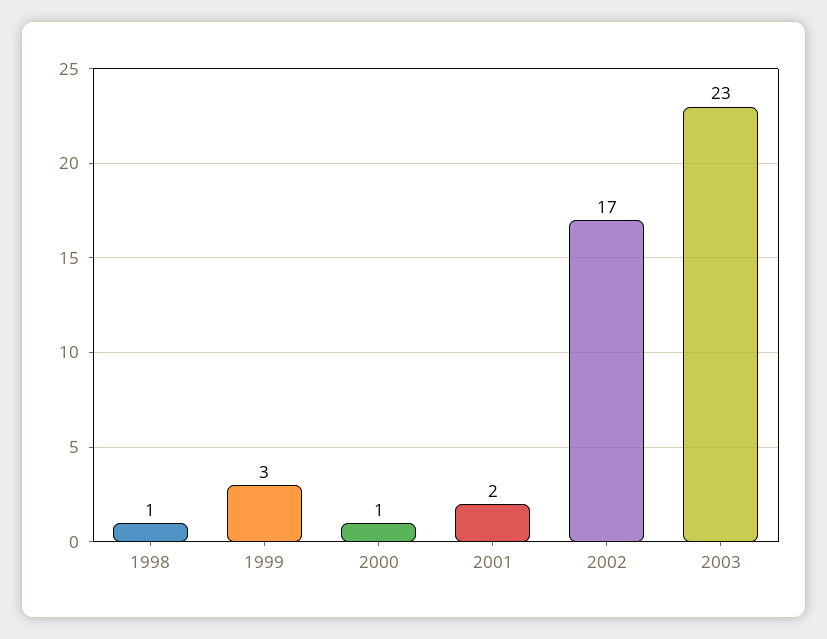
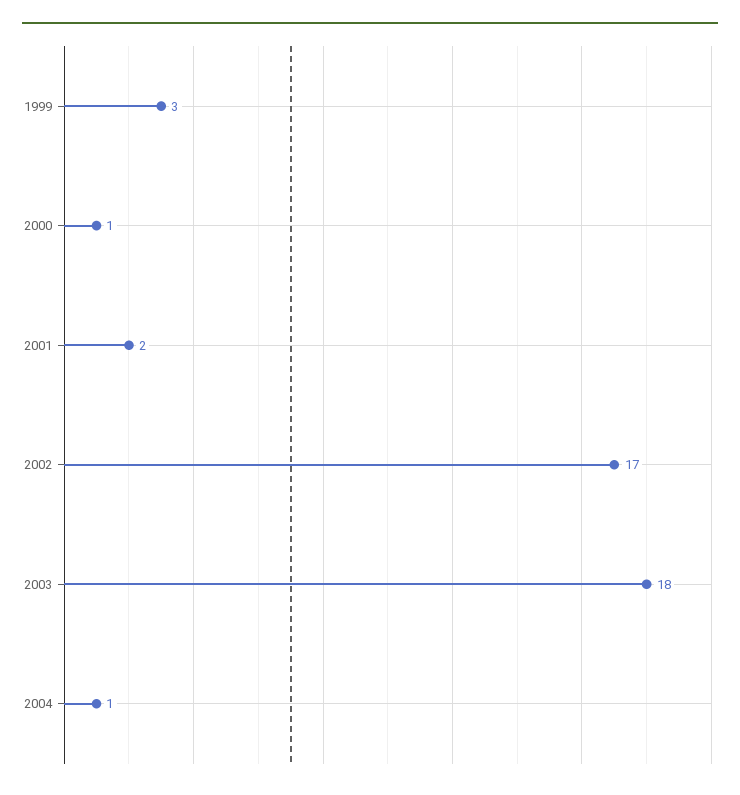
1998: 1 -> none
2003: 23 -> 18
2004: none -> 1

